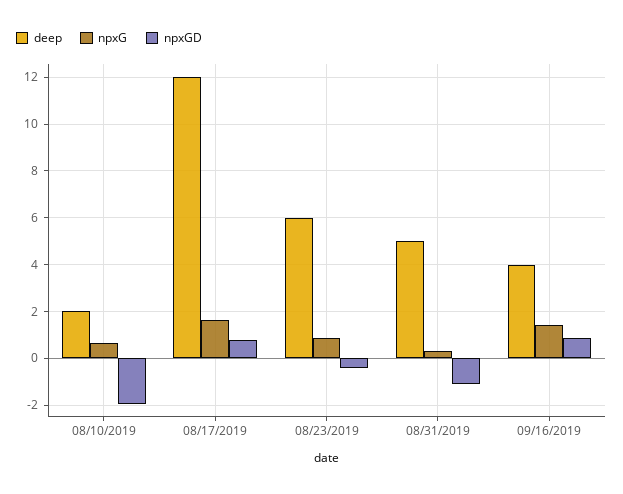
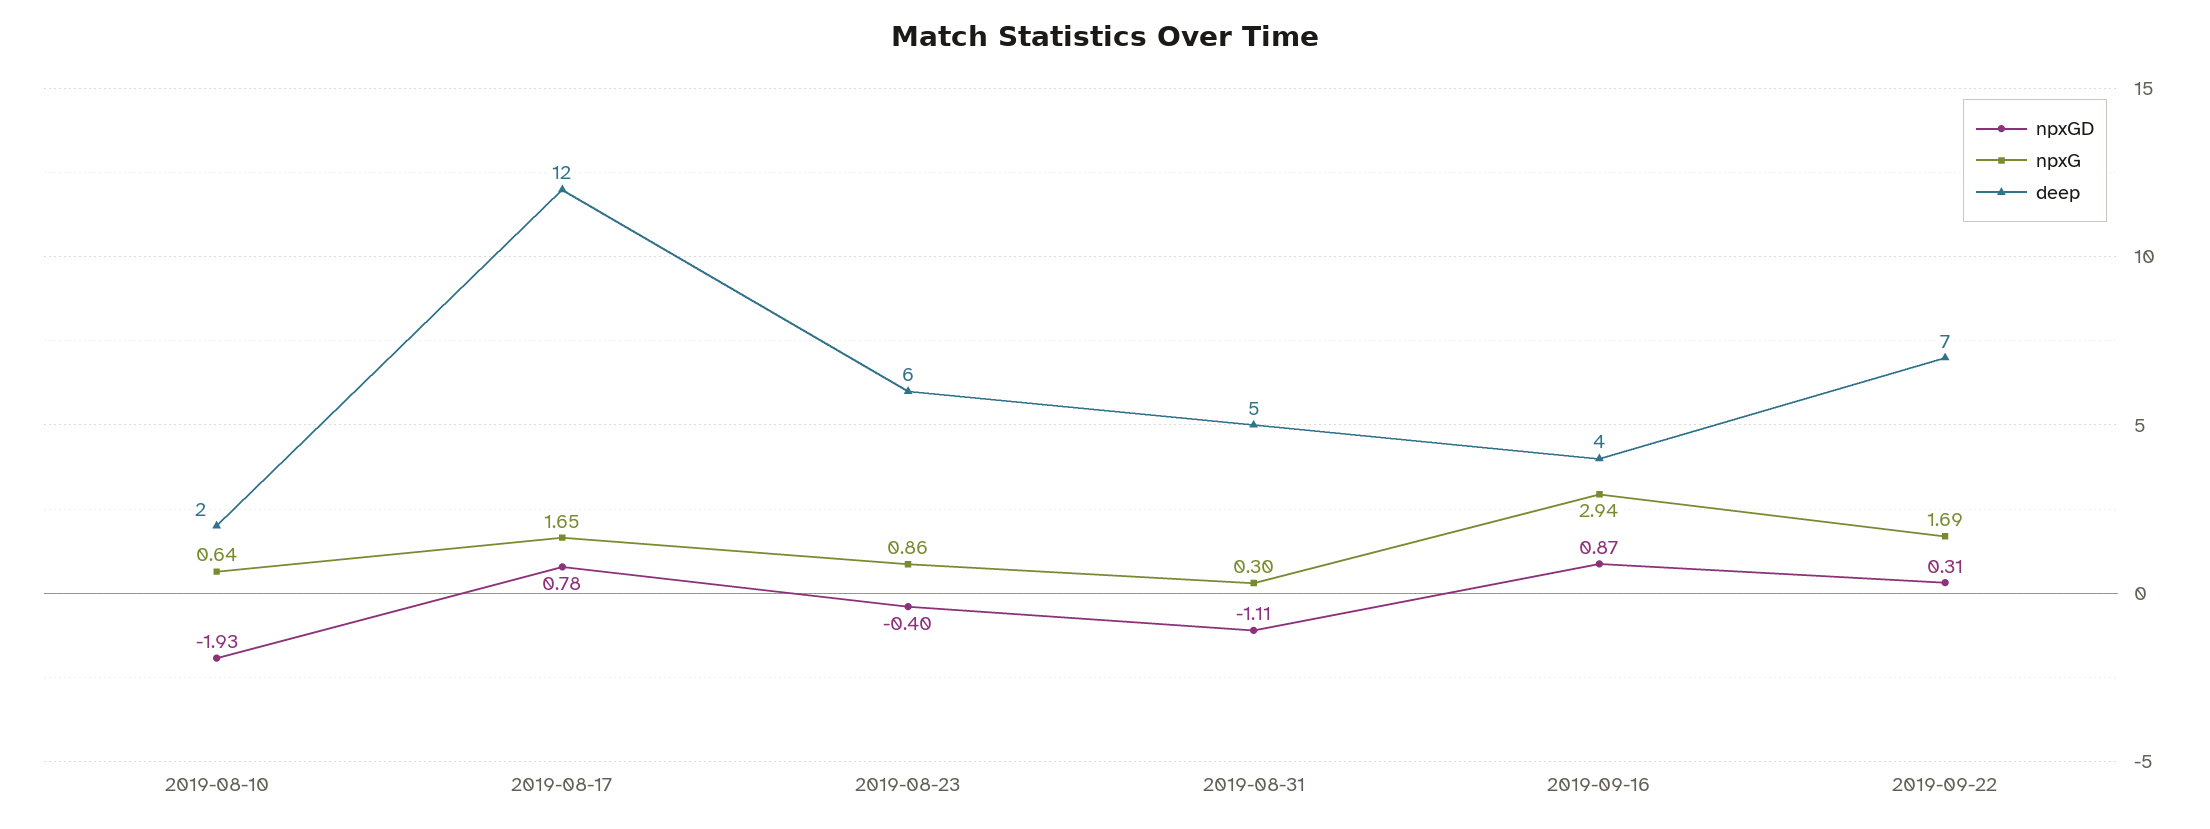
npxG, 09/16/2019: 1.5 -> 2.94
npxGD, 2019-09-22: none -> 0.31
npxG, 2019-09-22: none -> 1.69
deep, 2019-09-22: none -> 7

